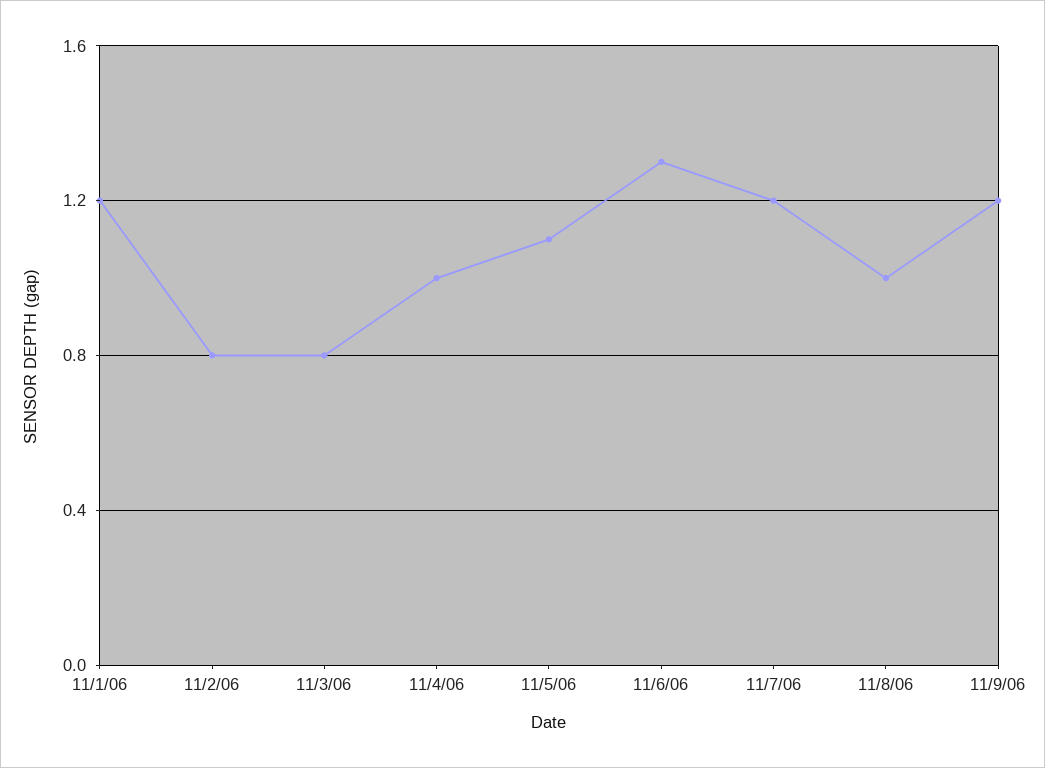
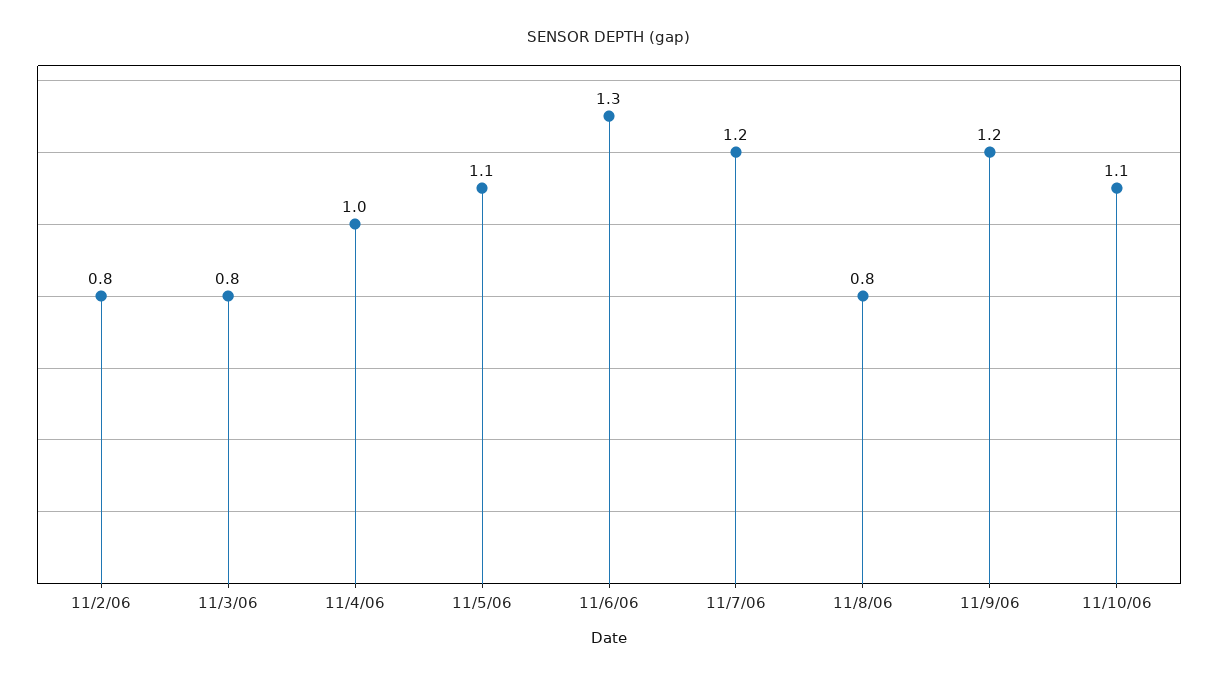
11/1/06: 1.2 -> none
11/8/06: 1 -> 0.8
11/10/06: none -> 1.1

